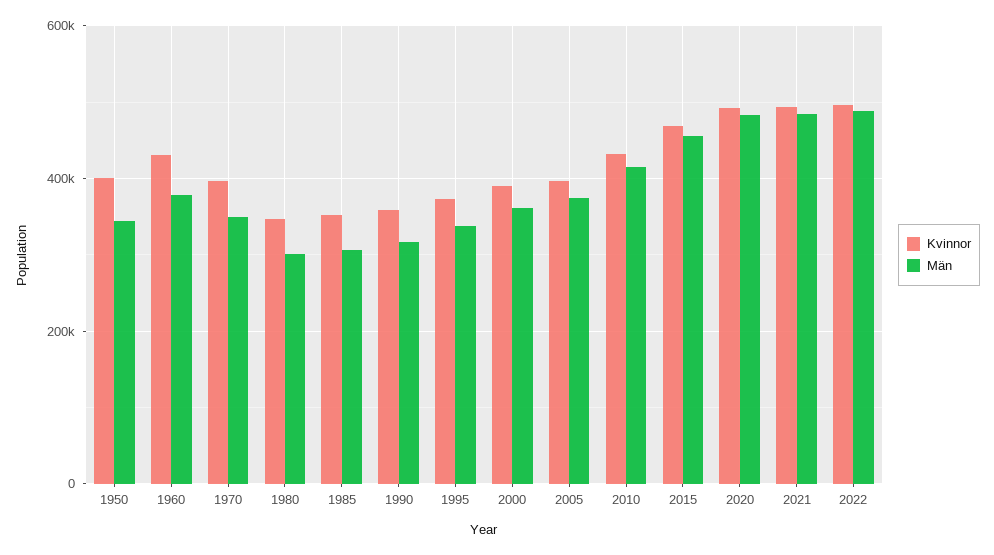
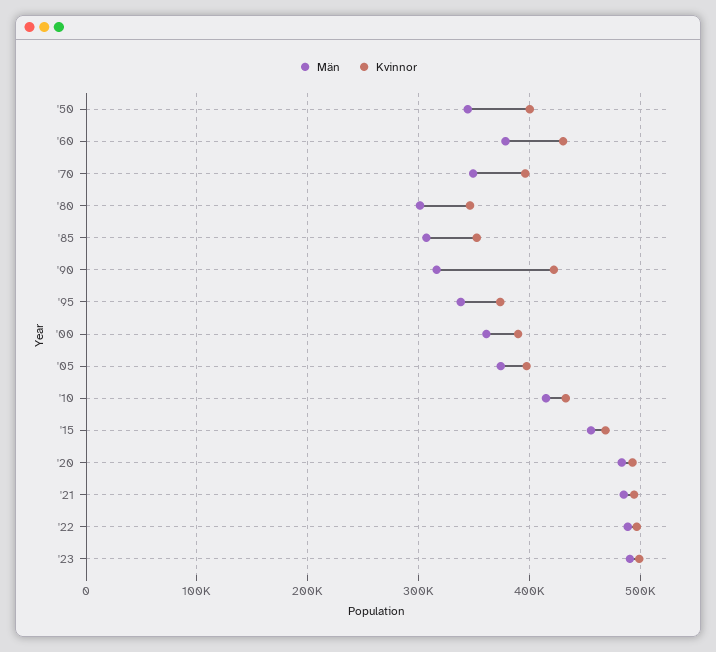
Kvinnor, 1990: 360000 -> 420000
Män, '23: none -> 490000
Kvinnor, '23: none -> 500000

